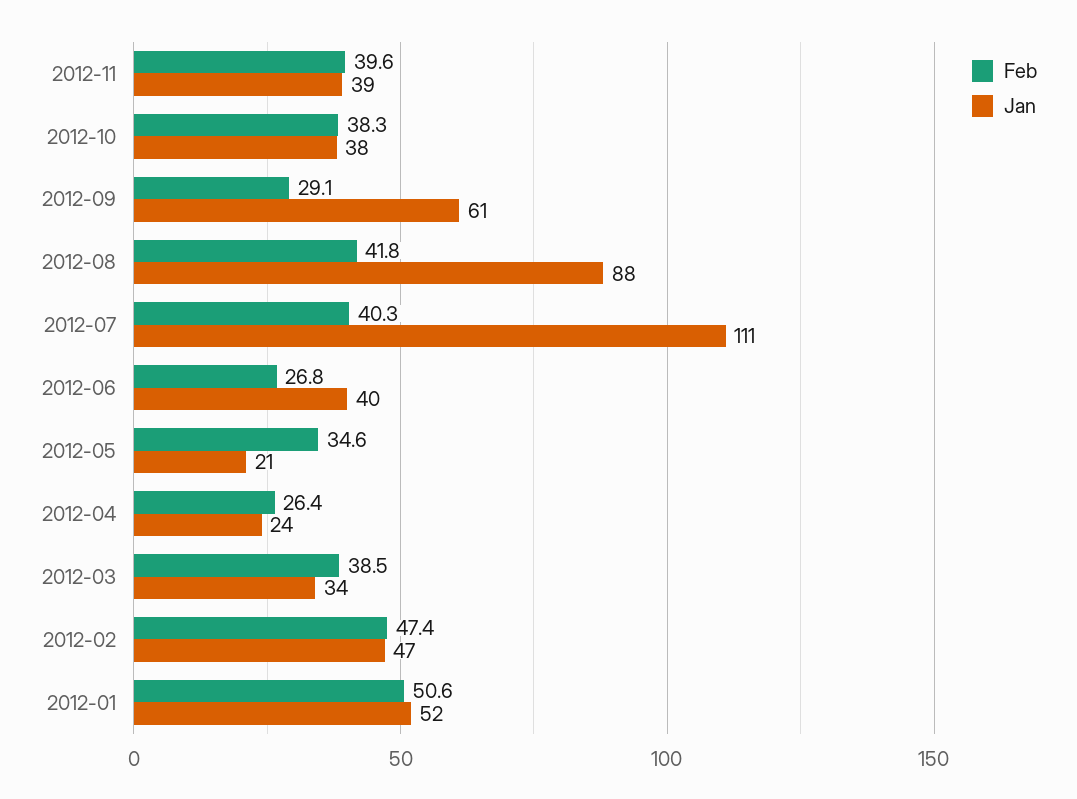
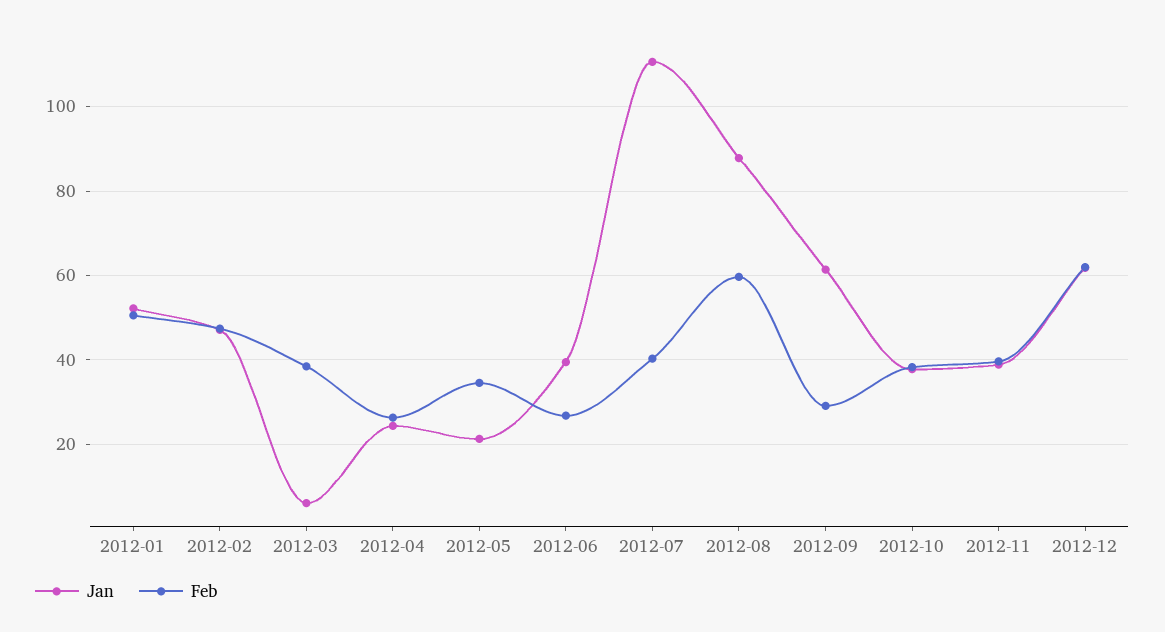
Feb, 2012-08: 41.8 -> 60
Jan, 2012-03: 34 -> 6
Jan, 2012-12: none -> 62
Feb, 2012-12: none -> 62

